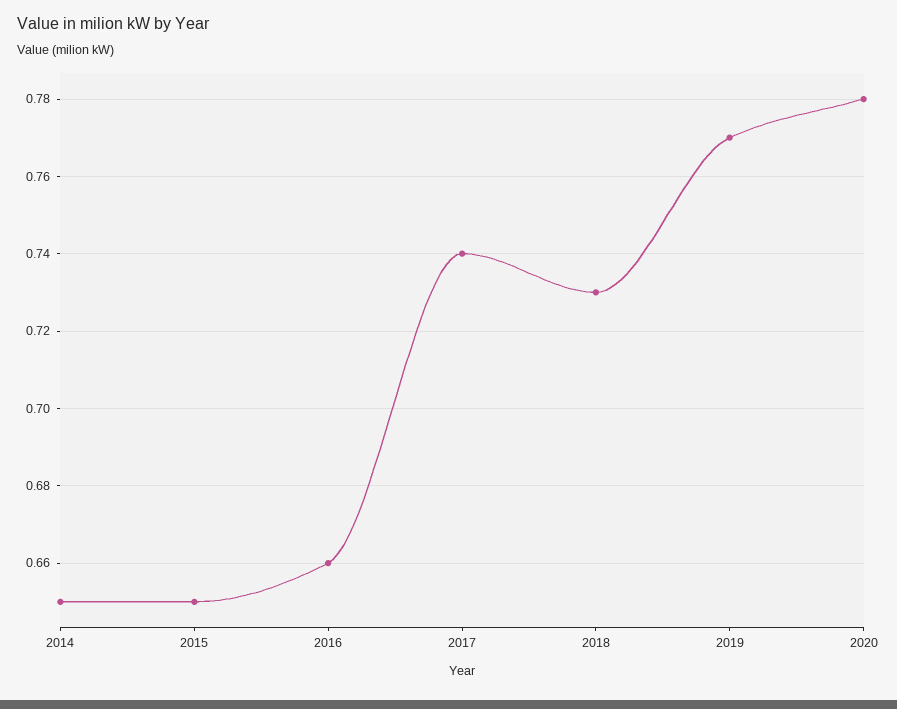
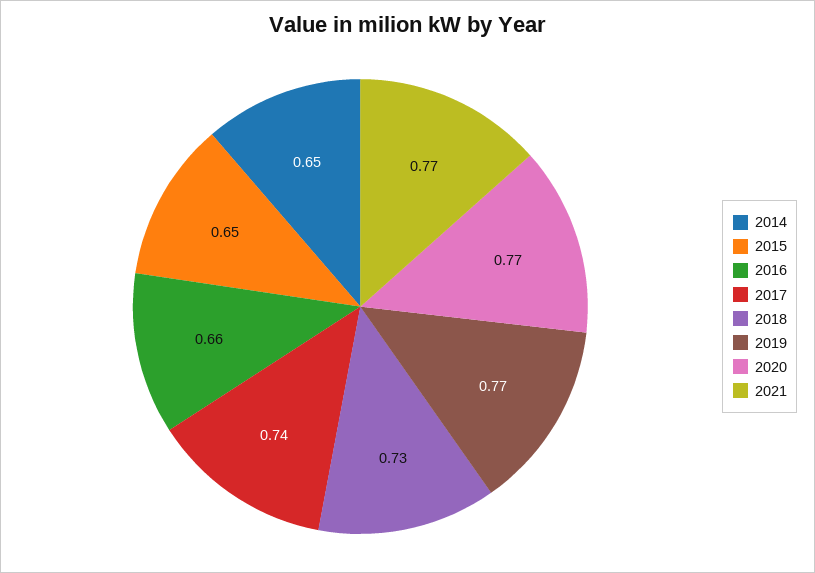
2020: 0.78 -> 0.77
2021: none -> 0.77

